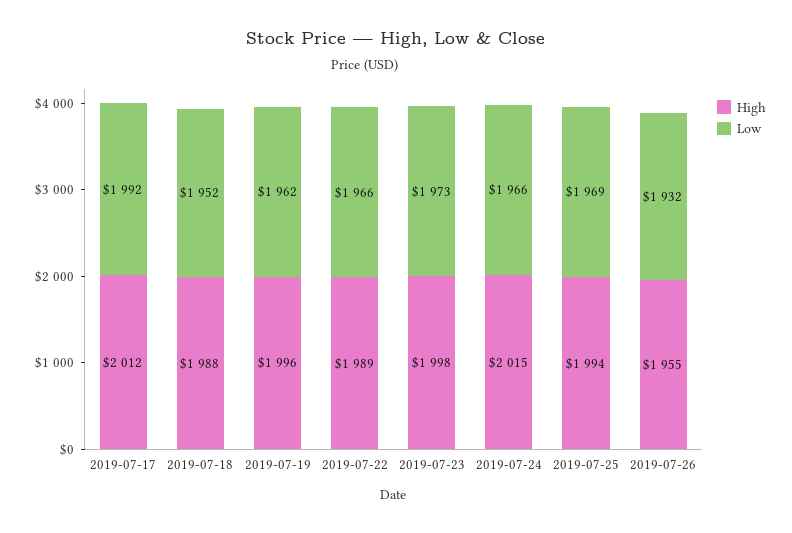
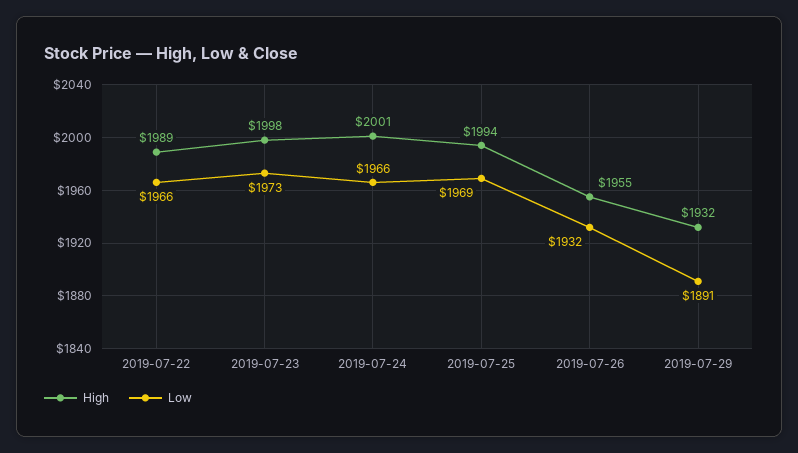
High, 2019-07-17: 2012 -> none
Low, 2019-07-17: 1992 -> none
High, 2019-07-18: 1988 -> none
Low, 2019-07-18: 1952 -> none
High, 2019-07-19: 1996 -> none
Low, 2019-07-19: 1962 -> none
High, 2019-07-24: 2015 -> 2001
High, 2019-07-29: none -> 1932
Low, 2019-07-29: none -> 1891

